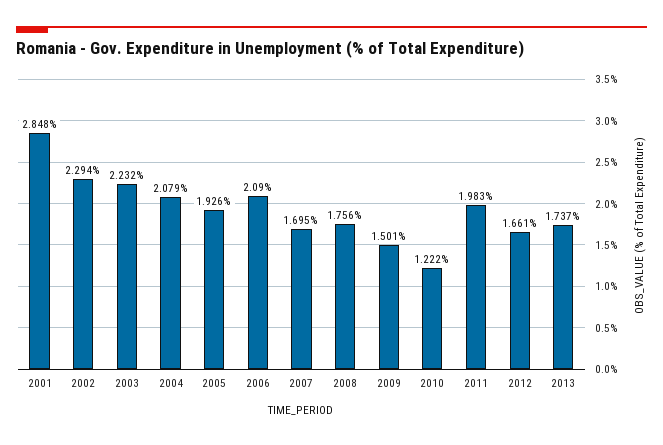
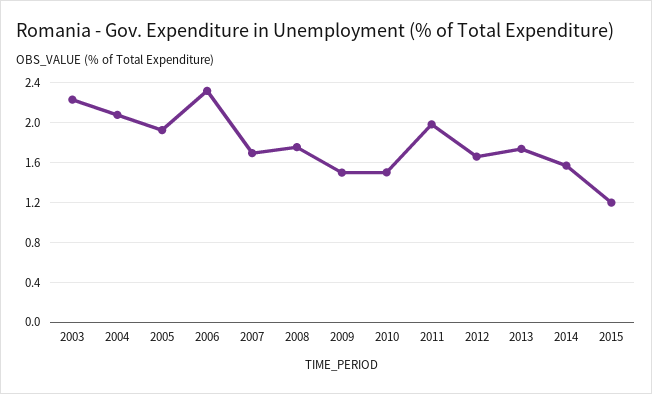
2001: 2.848 -> none
2002: 2.294 -> none
2006: 2.09 -> 2.3
2010: 1.222 -> 1.5
2014: none -> 1.6
2015: none -> 1.2

